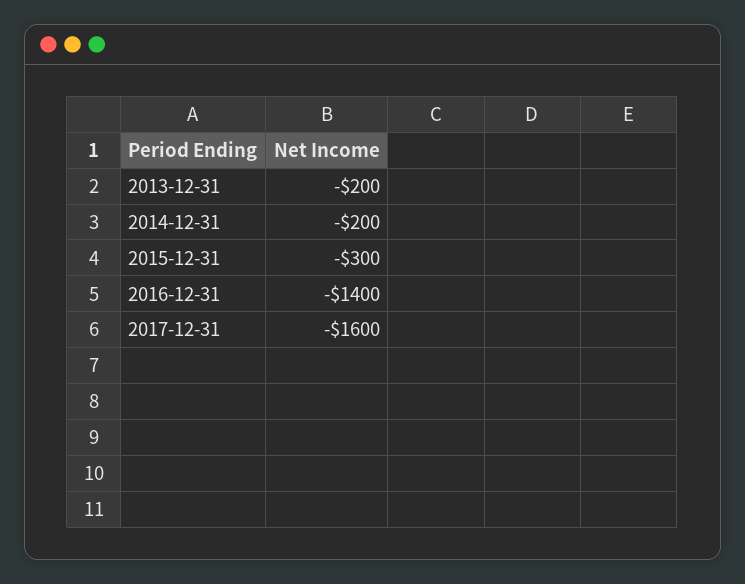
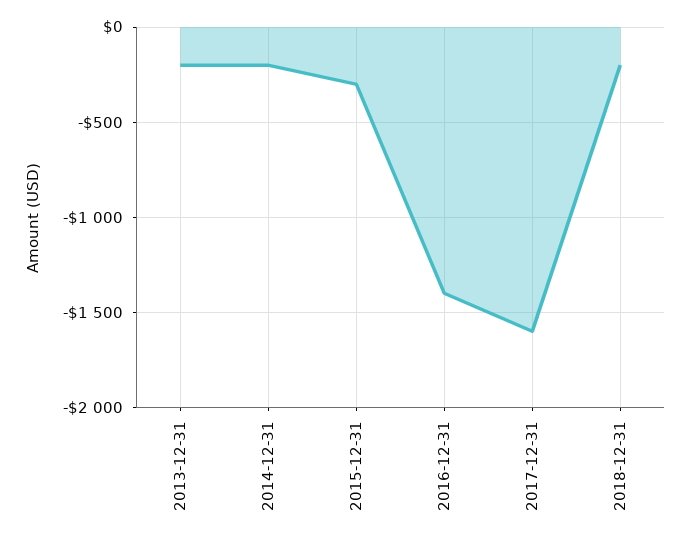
2018-12-31: none -> -200

